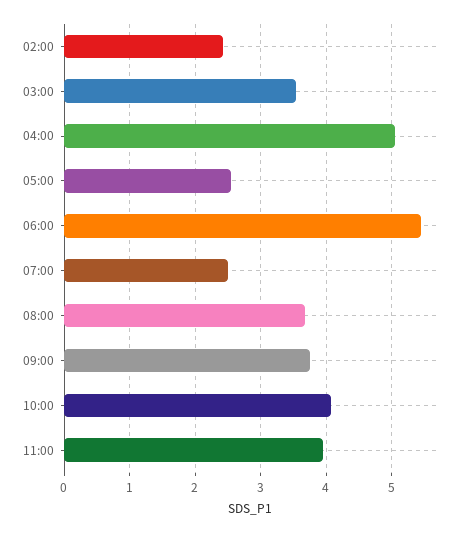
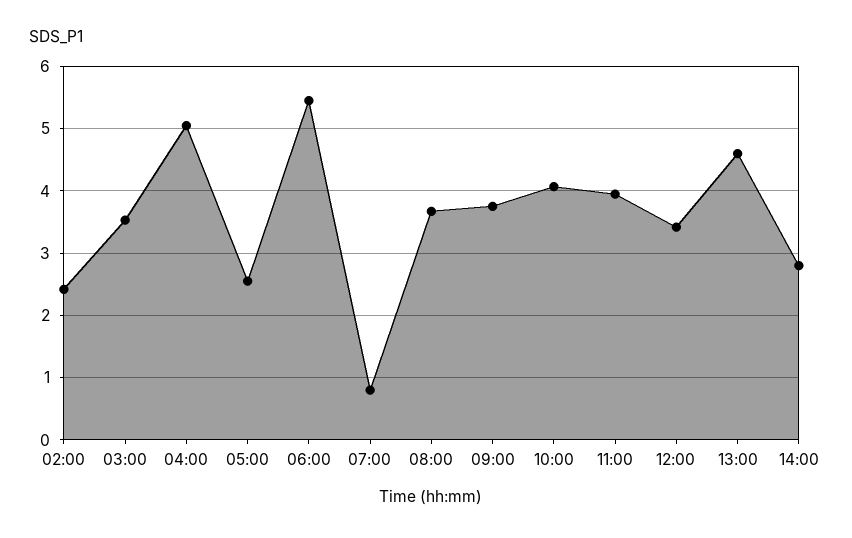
07:00: 2.5 -> 0.8
12:00: none -> 3.4
13:00: none -> 4.6
14:00: none -> 2.8

